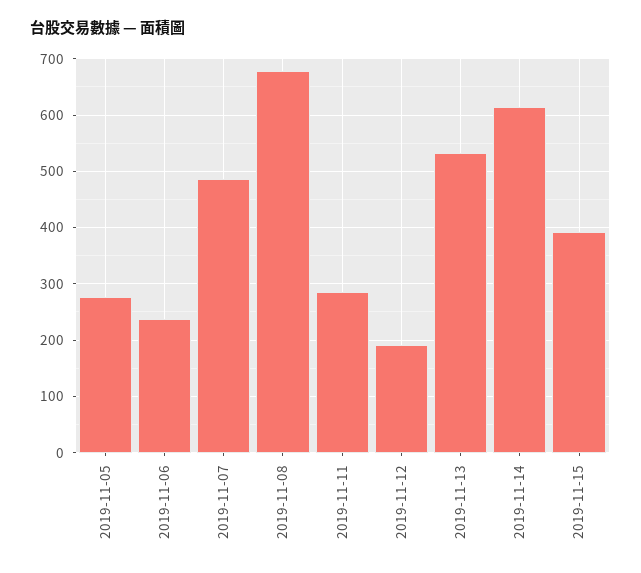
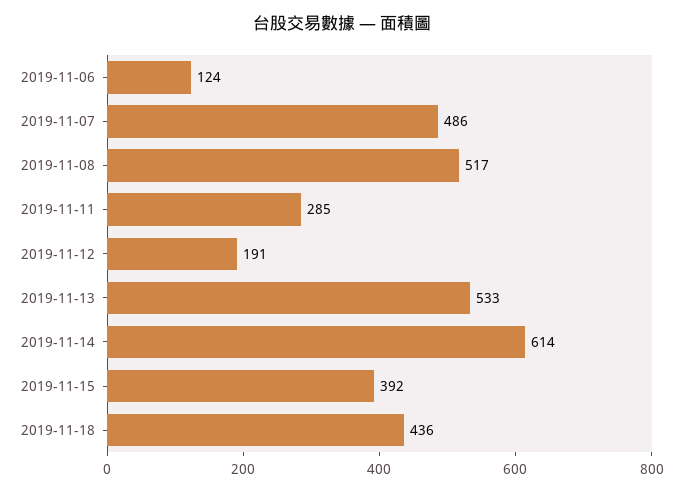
2019-11-05: 280 -> none
2019-11-06: 240 -> 124
2019-11-08: 680 -> 517
2019-11-18: none -> 436

